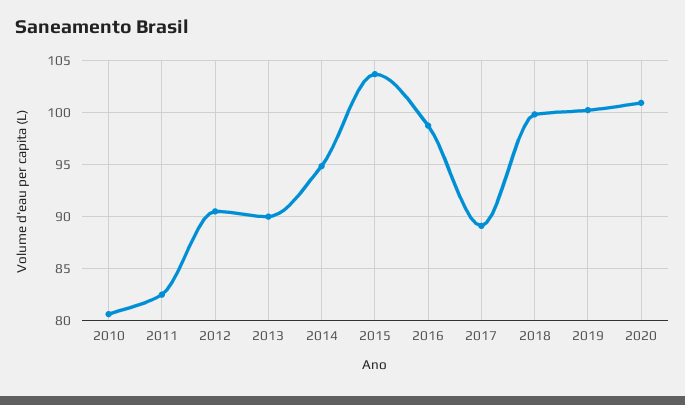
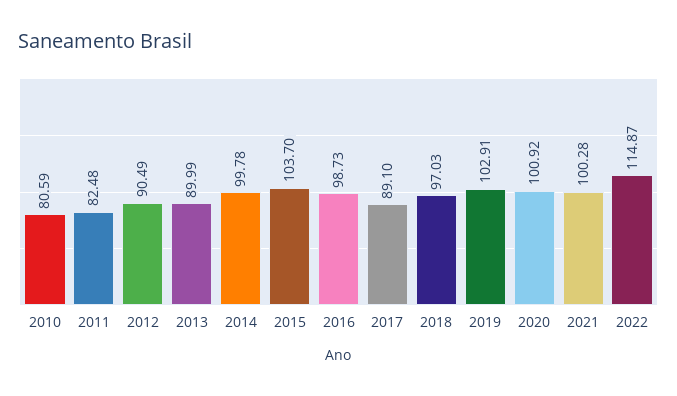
2014: 95 -> 99.78
2018: 100 -> 97.03
2019: 100 -> 102.91
2021: none -> 100.28
2022: none -> 114.87

